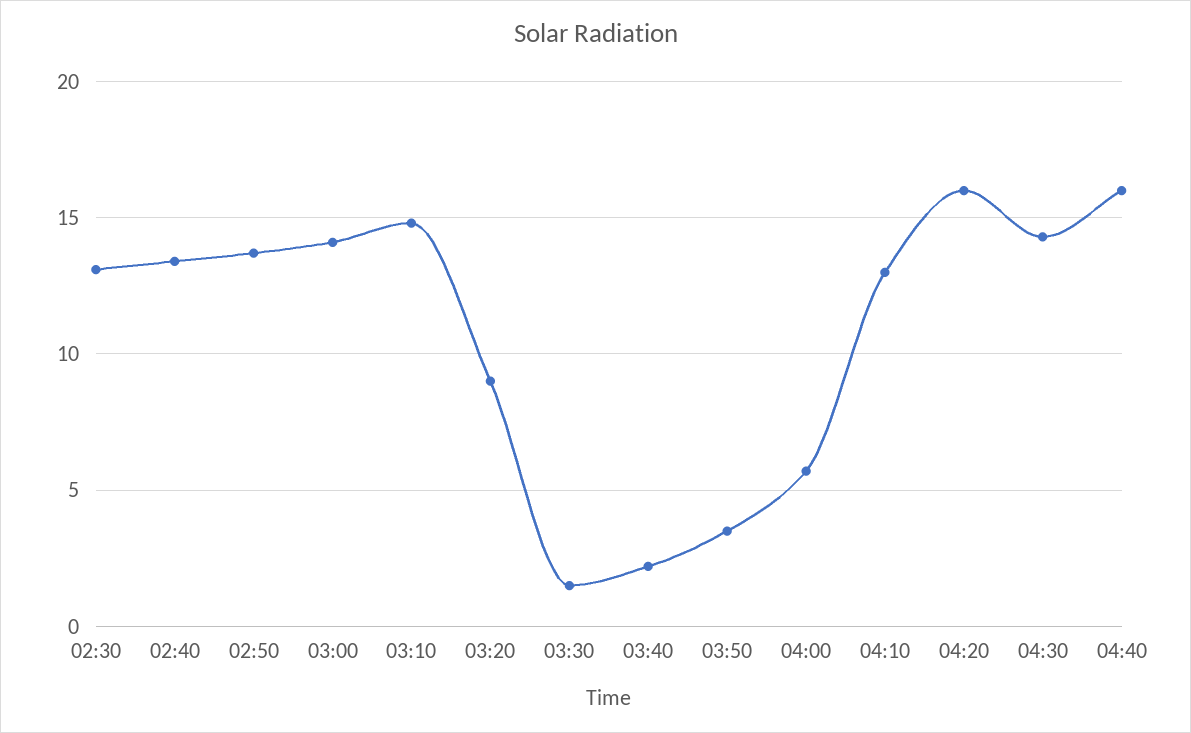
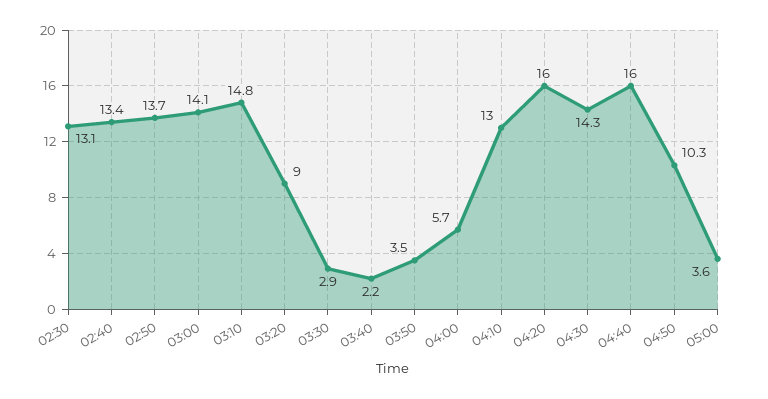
03:30: 1.5 -> 2.9
04:50: none -> 10.3
05:00: none -> 3.6

